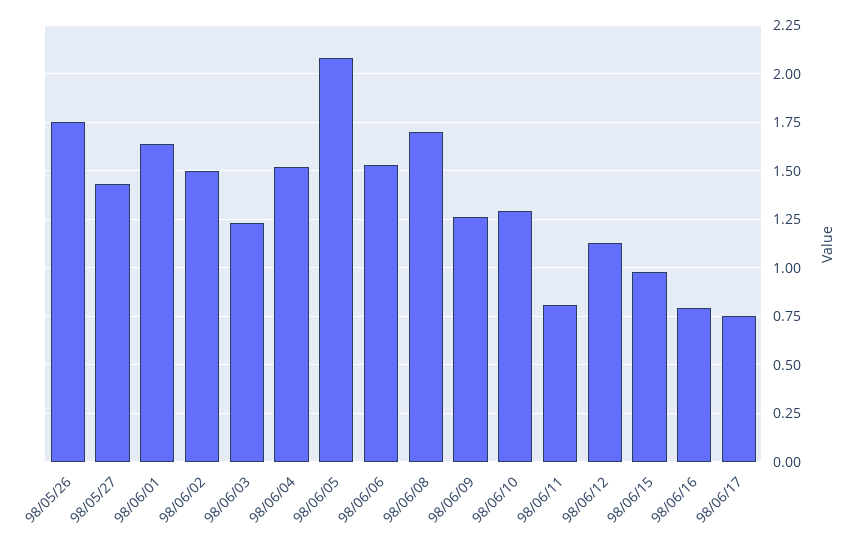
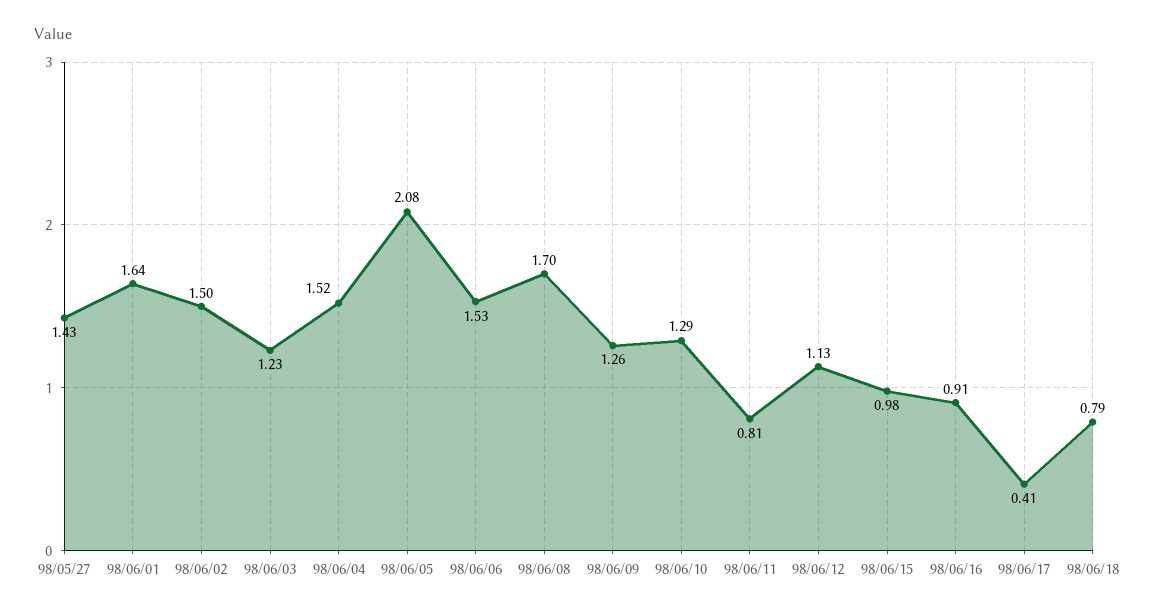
98/05/26: 1.75 -> none
98/06/16: 0.8 -> 0.91
98/06/17: 0.75 -> 0.41
98/06/18: none -> 0.79

